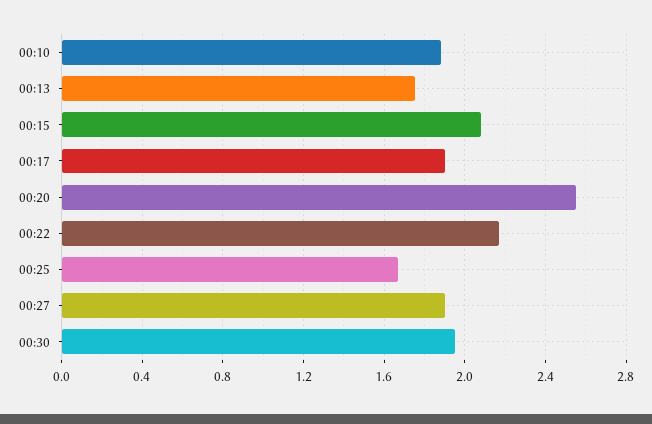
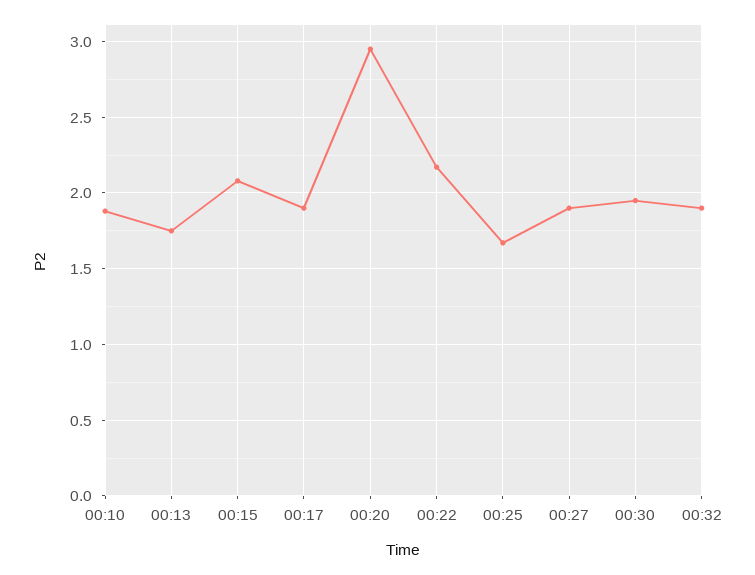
00:20: 2.55 -> 2.95
00:32: none -> 1.9

